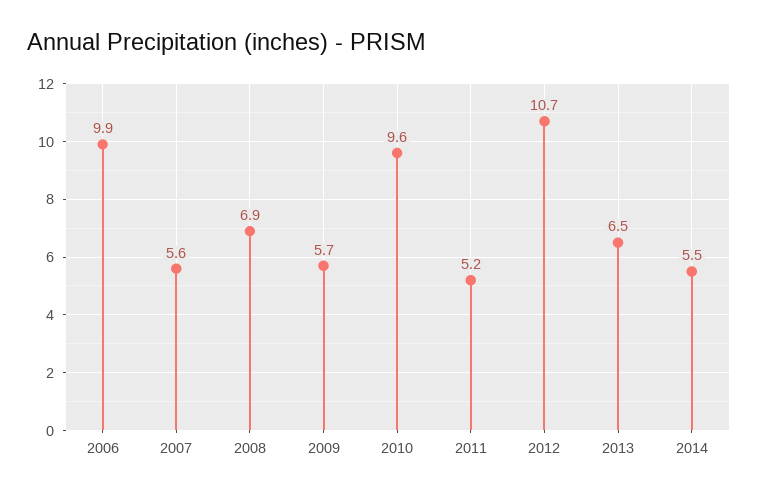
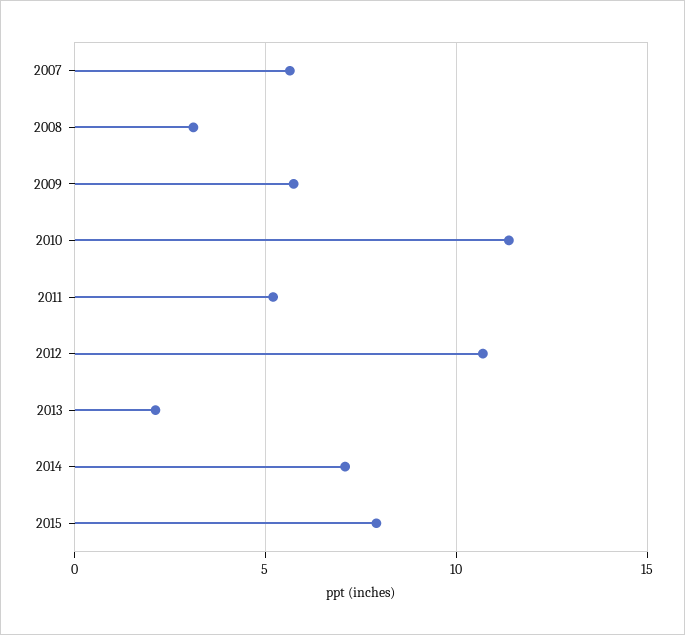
2006: 9.9 -> none
2008: 6.9 -> 3
2010: 9.6 -> 11.5
2013: 6.5 -> 2
2014: 5.5 -> 7
2015: none -> 8

